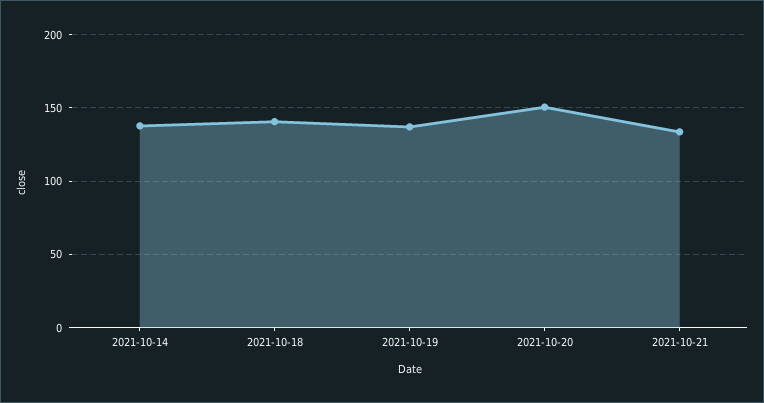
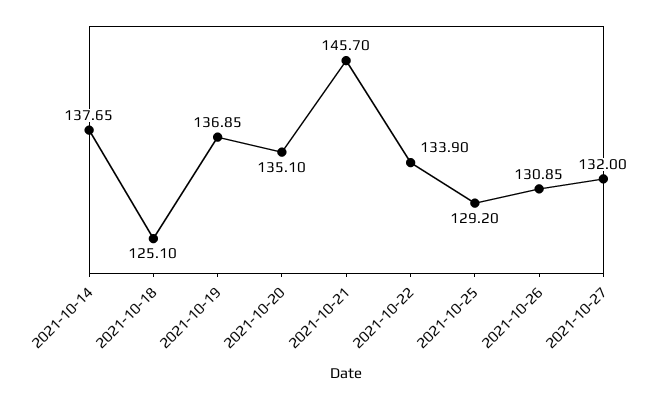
2021-10-18: 140 -> 125.1
2021-10-20: 150 -> 135.1
2021-10-21: 135 -> 145.7
2021-10-22: none -> 133.9
2021-10-25: none -> 129.2
2021-10-26: none -> 130.85
2021-10-27: none -> 132

